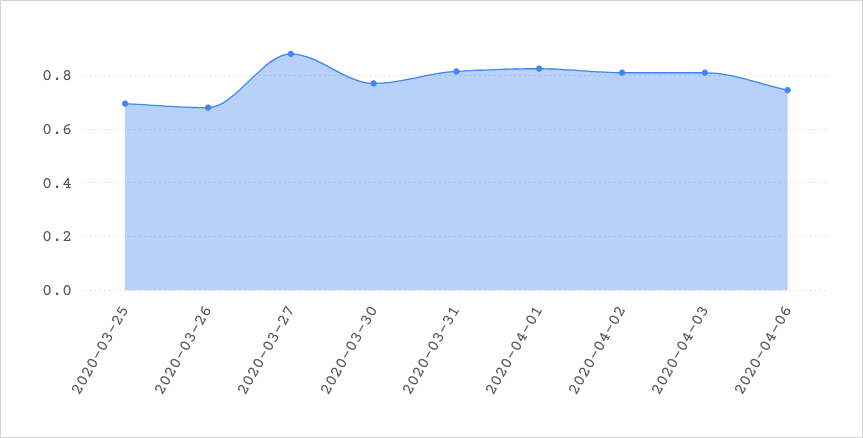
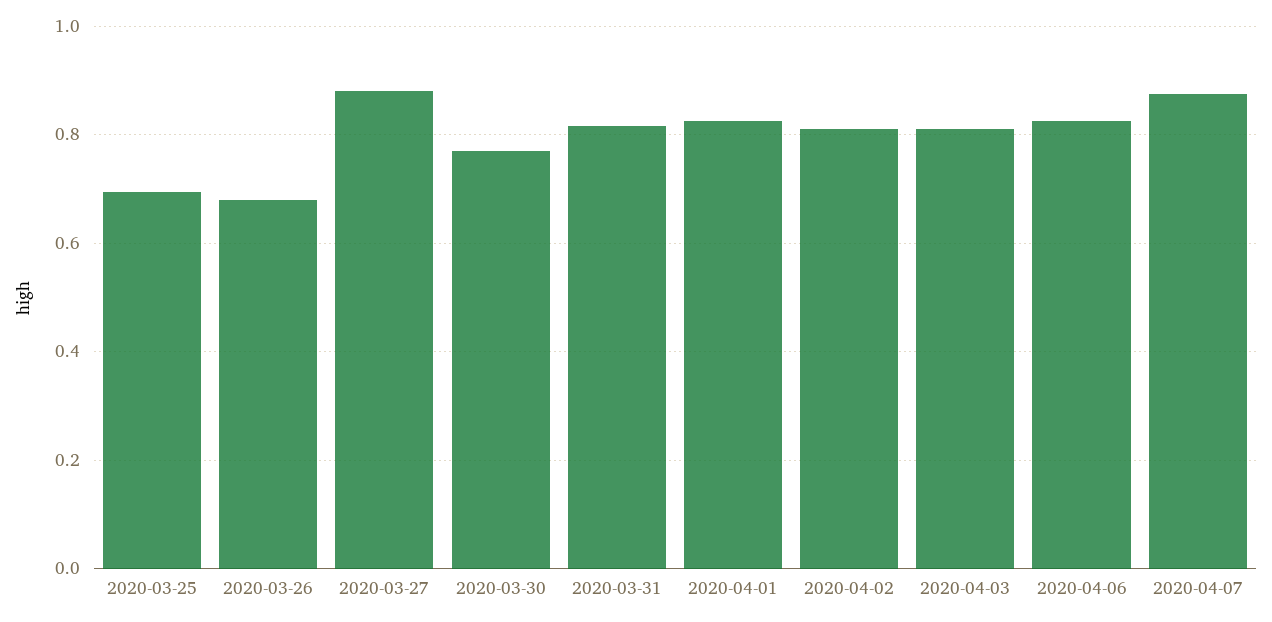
2020-04-06: 0.75 -> 0.82
2020-04-07: none -> 0.88

